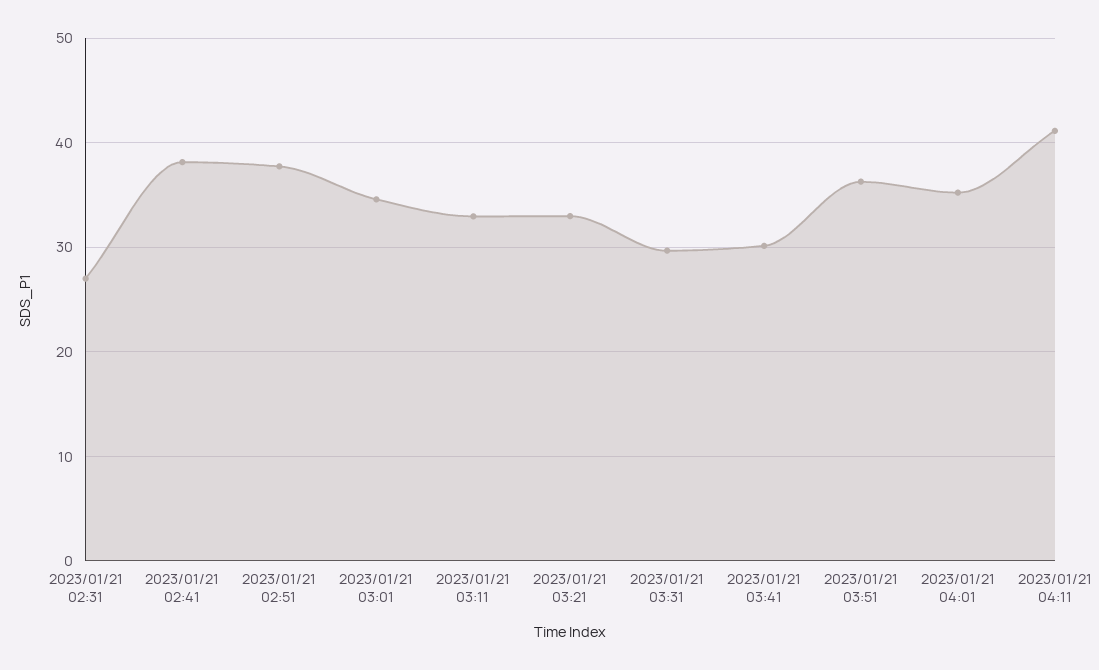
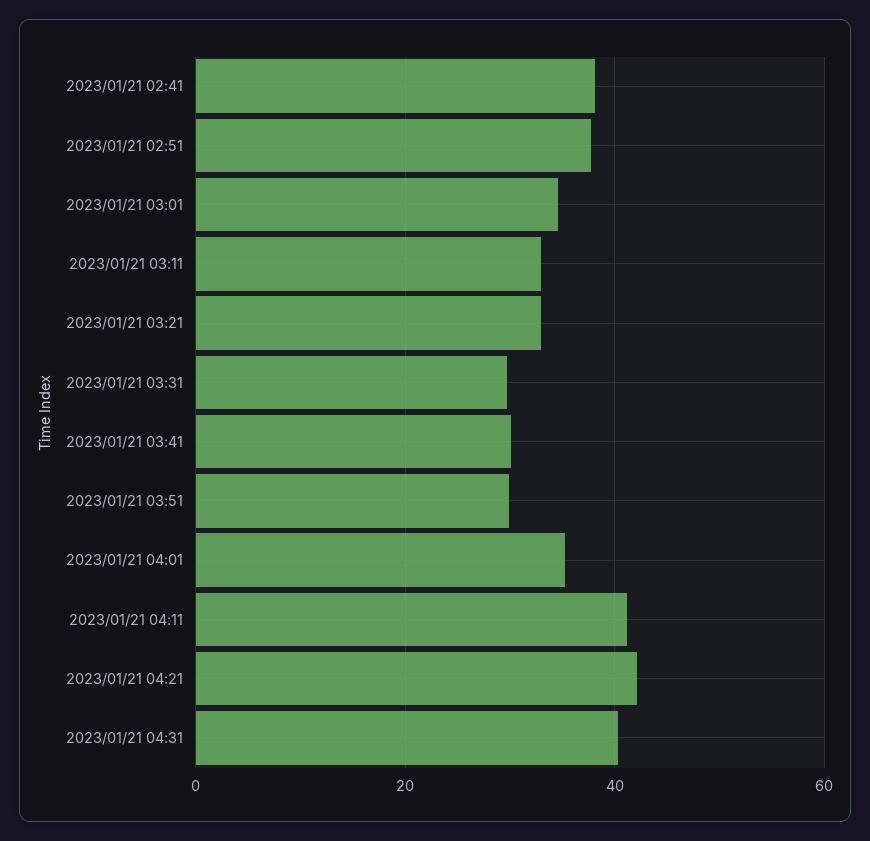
2023/01/21 02:31: 27 -> none
2023/01/21 03:51: 36 -> 30
2023/01/21 04:21: none -> 42
2023/01/21 04:31: none -> 40

